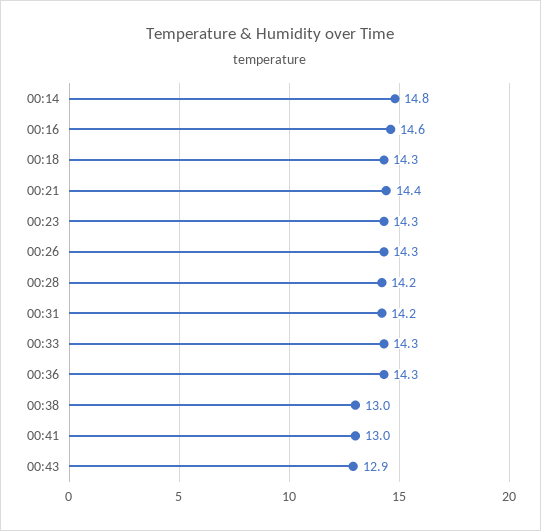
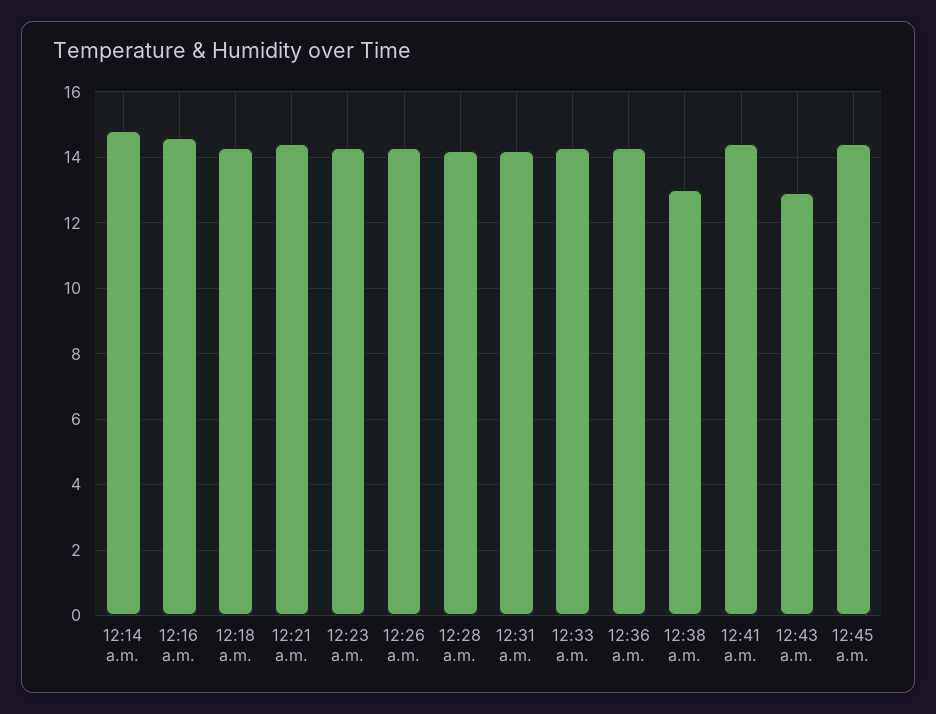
00:41: 13 -> 14.5
12:45 a.m.: none -> 14.5

